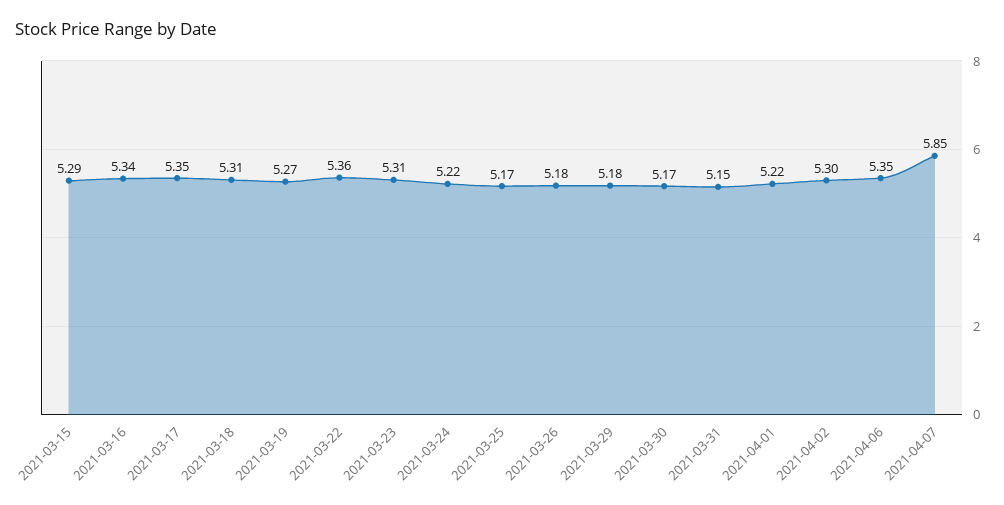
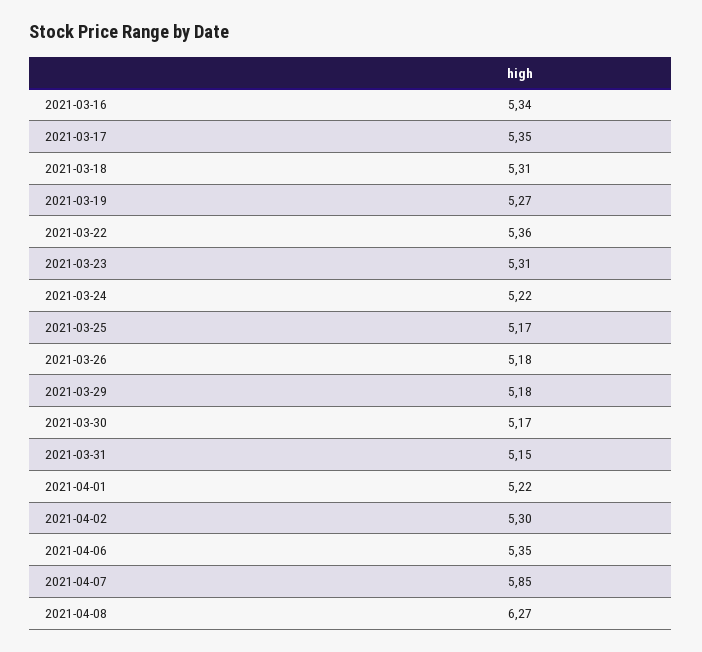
2021-03-15: 5.29 -> none
2021-04-08: none -> 6.27

